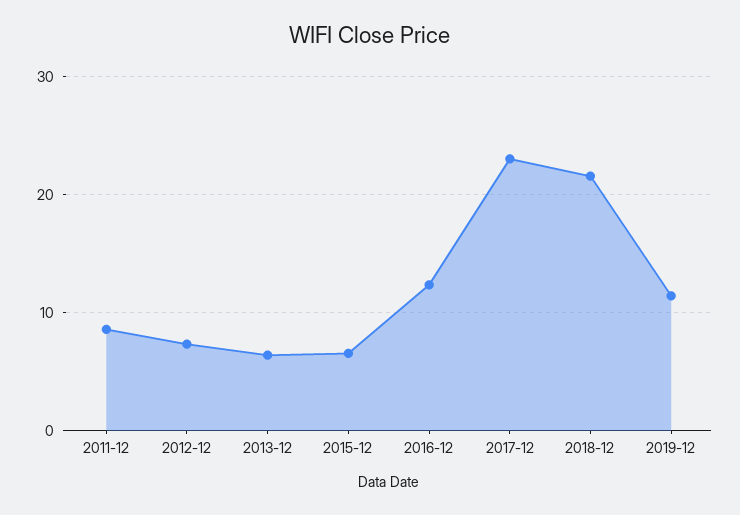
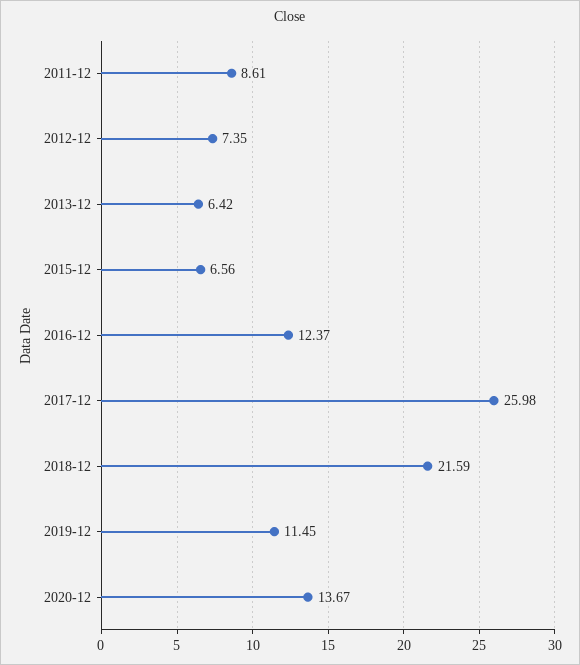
2017-12: 23 -> 25.98
2020-12: none -> 13.67

